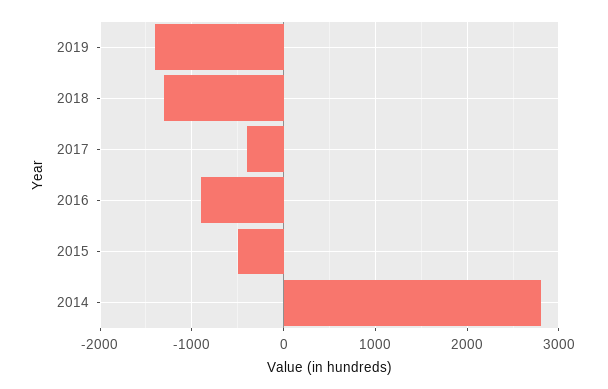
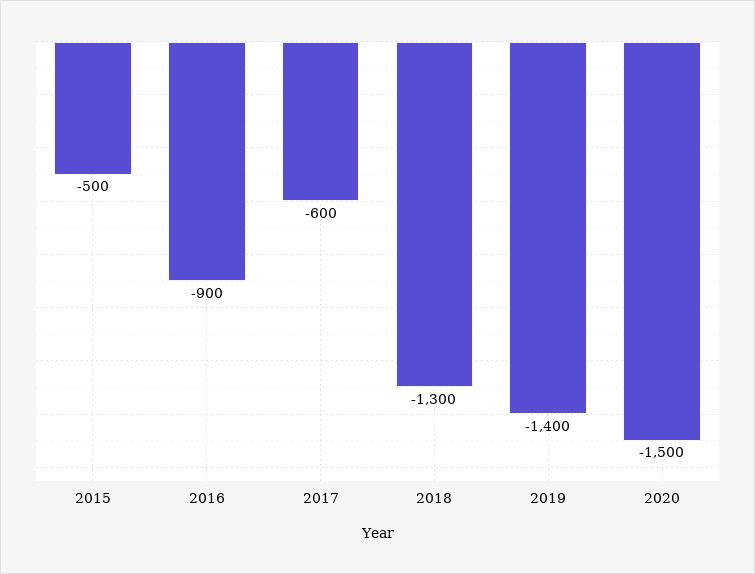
2017: -400 -> -600
2014: 2800 -> none
2020: none -> -1500

